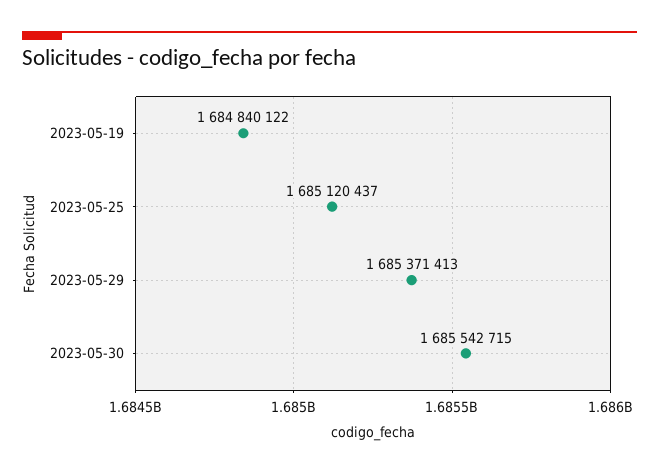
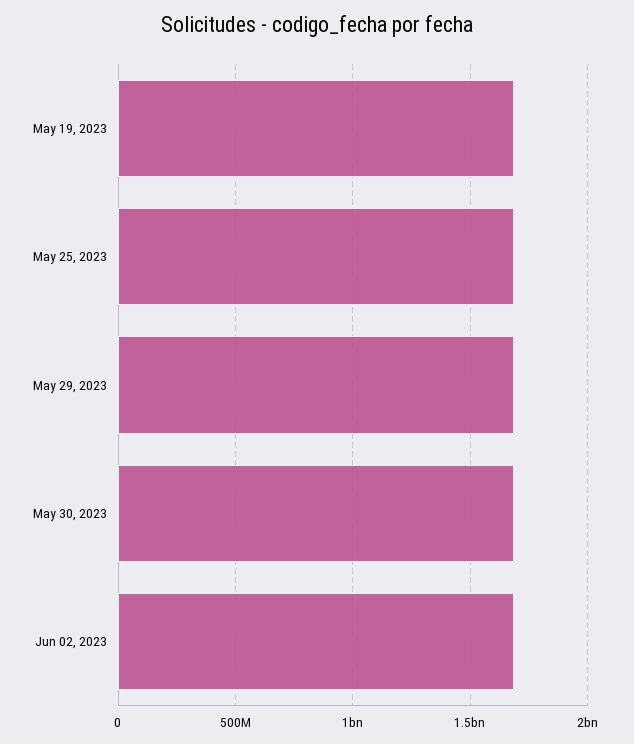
Jun 02, 2023: none -> 1700000000

